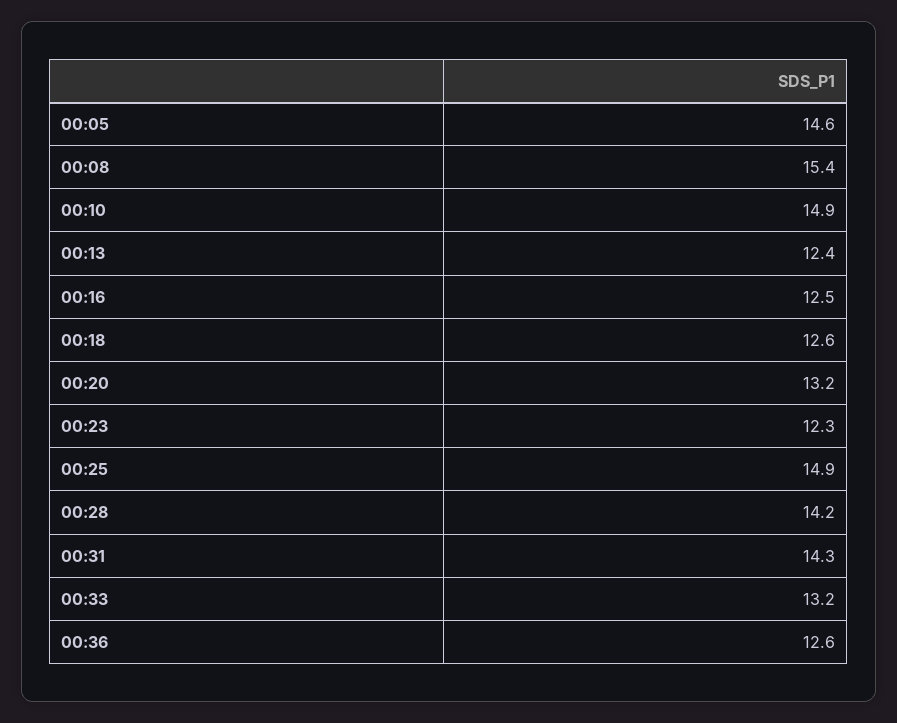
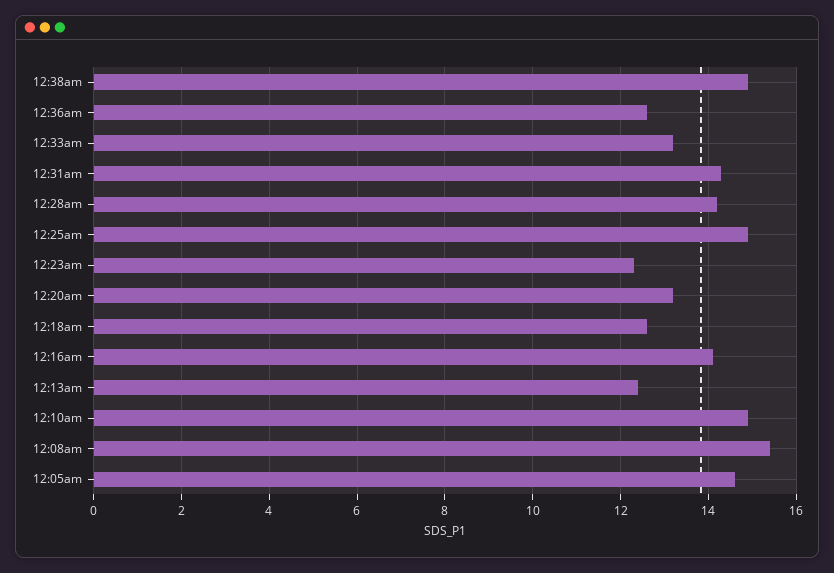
00:16: 12.5 -> 14
12:38am: none -> 15

